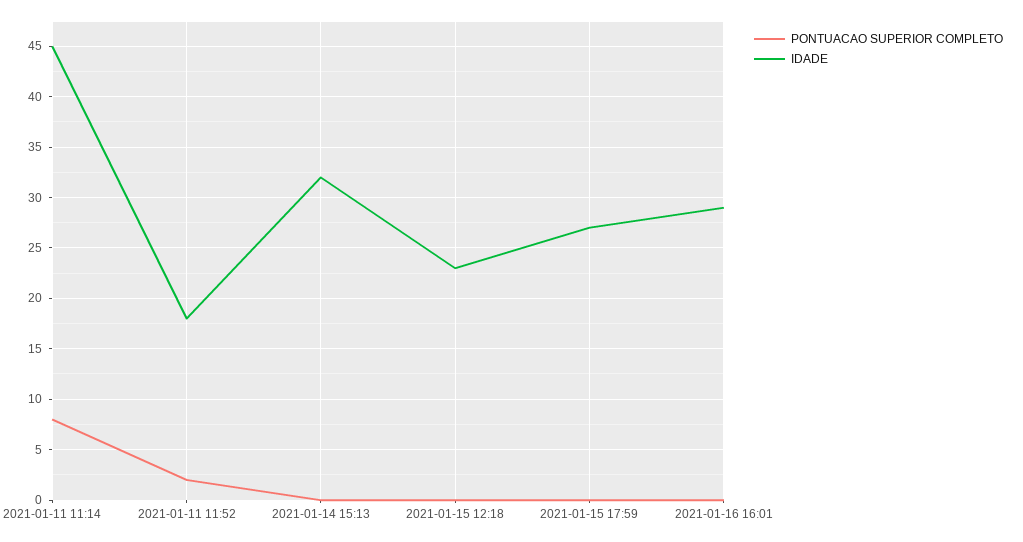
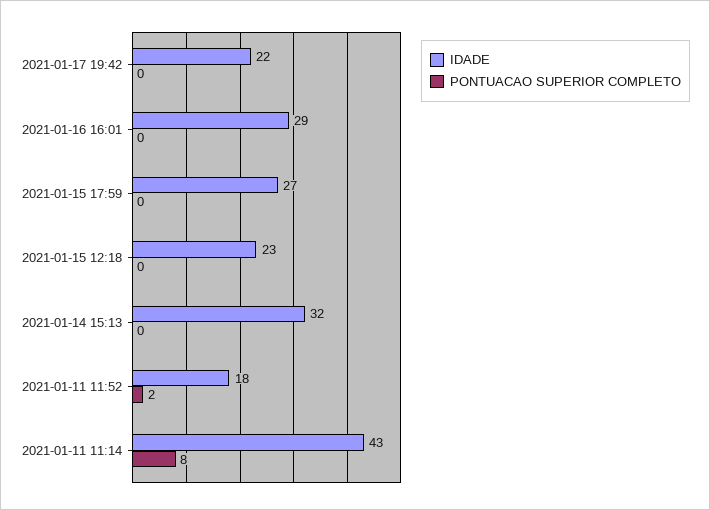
IDADE, 2021-01-11 11:14: 45 -> 43
IDADE, 2021-01-17 19:42: none -> 22
PONTUACAO SUPERIOR COMPLETO, 2021-01-17 19:42: none -> 0

